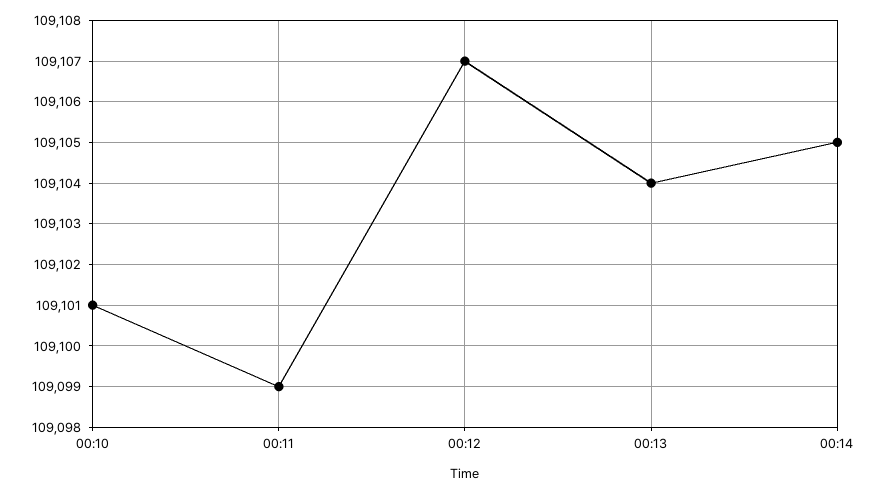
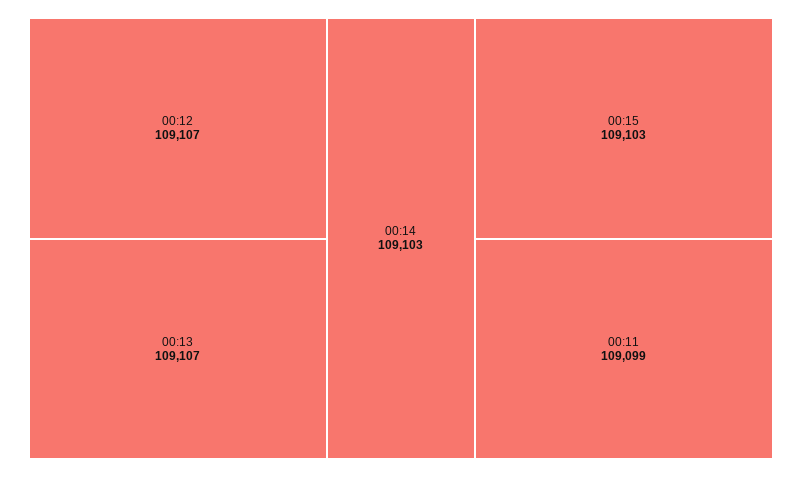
00:10: 109101 -> none
00:13: 109104 -> 109107
00:14: 109105 -> 109103
00:15: none -> 109103

